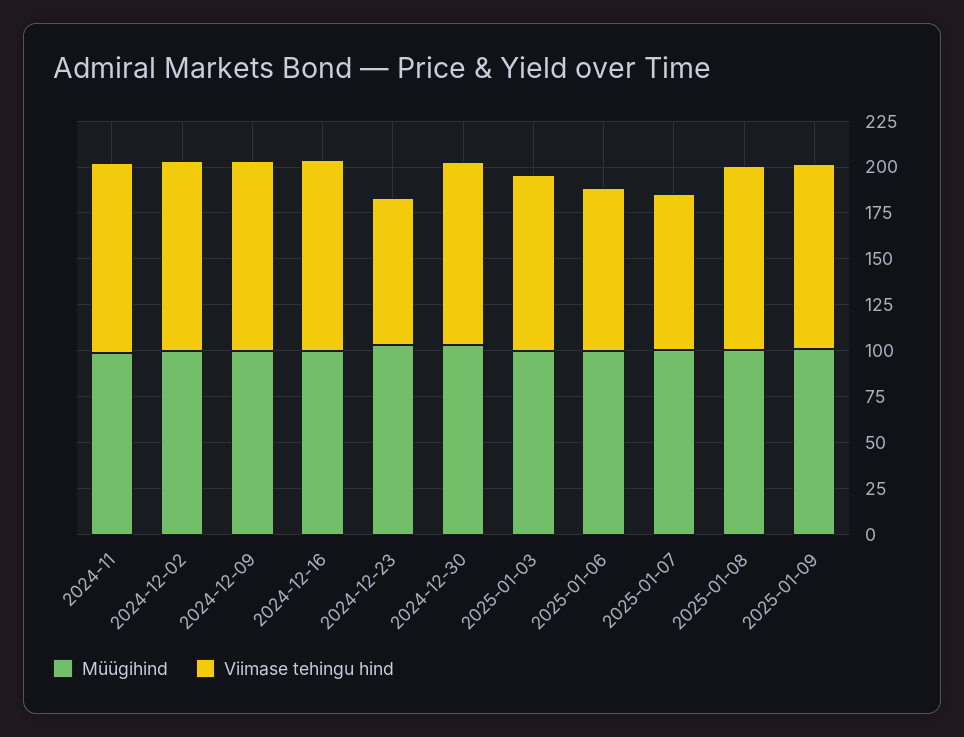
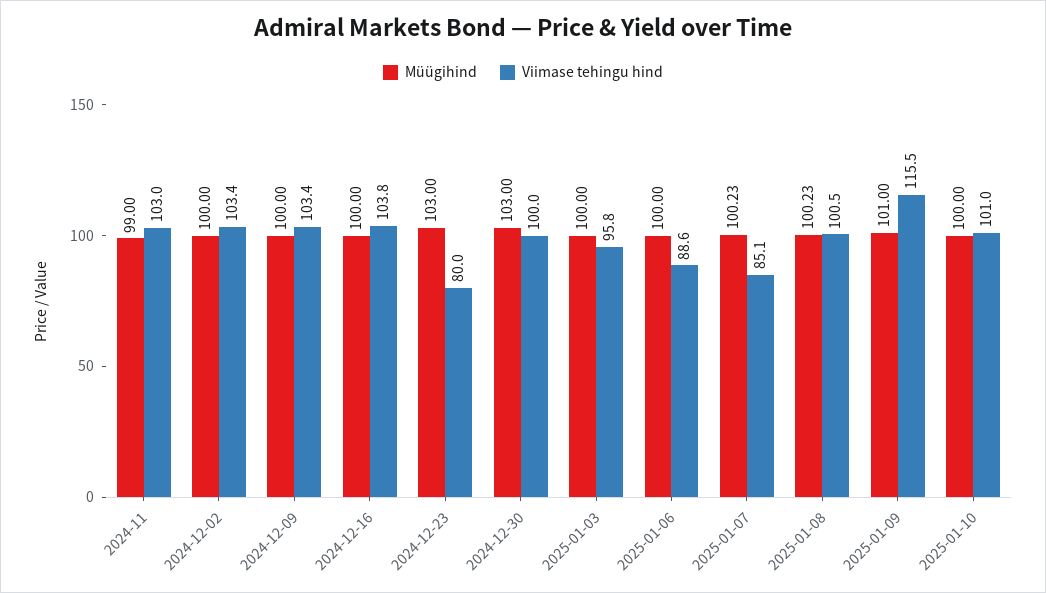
Viimase tehingu hind, 2025-01-09: 100 -> 115.5
Müügihind, 2025-01-10: none -> 100
Viimase tehingu hind, 2025-01-10: none -> 101

